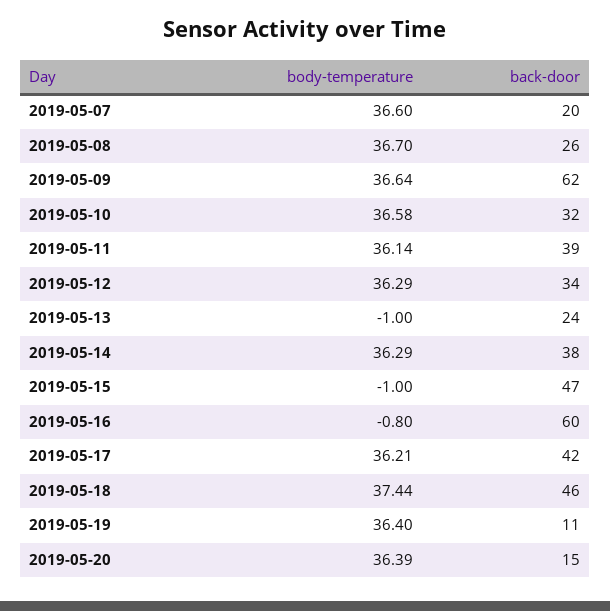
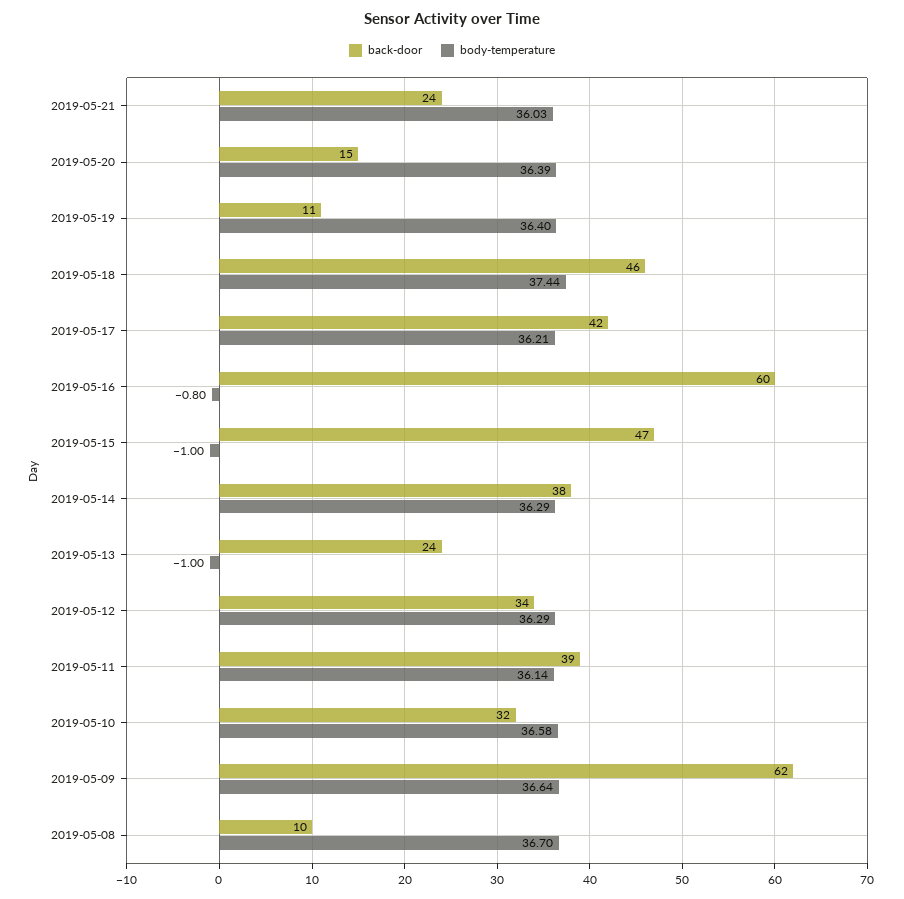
body-temperature, 2019-05-07: 36.6 -> none
back-door, 2019-05-07: 20 -> none
back-door, 2019-05-08: 26 -> 10
back-door, 2019-05-21: none -> 24
body-temperature, 2019-05-21: none -> 36.03

